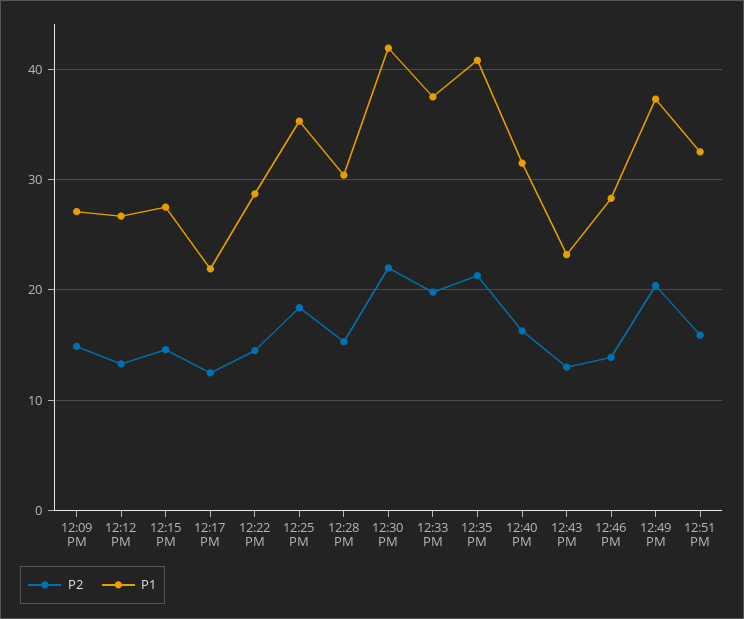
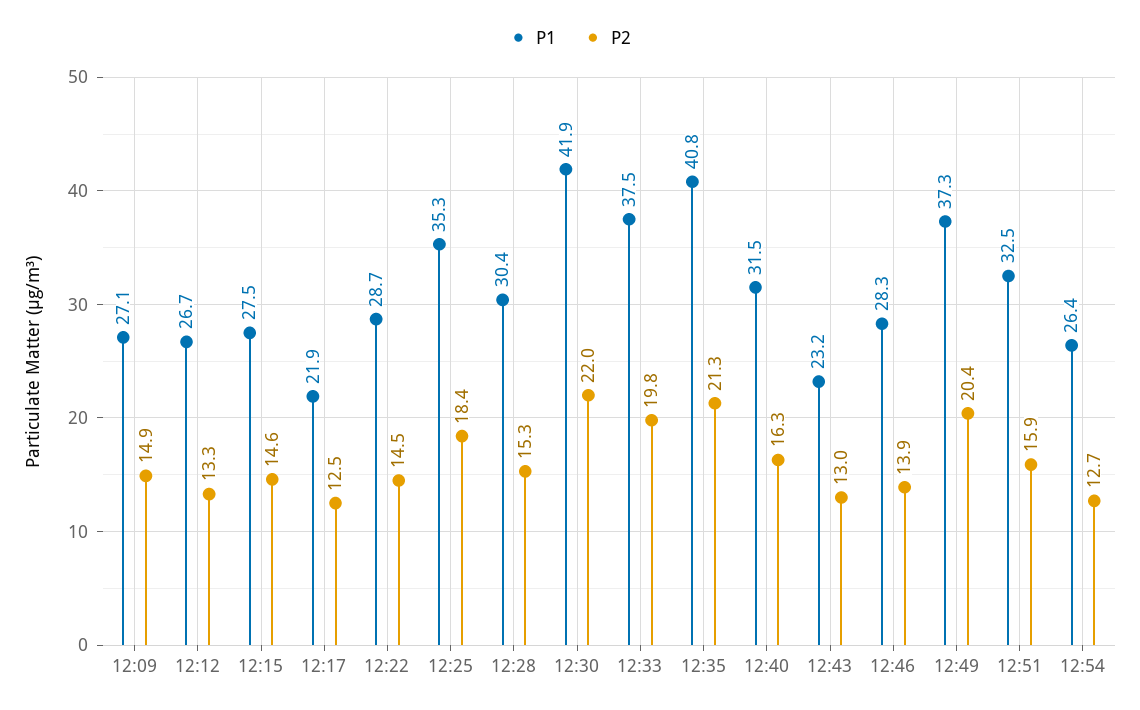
P1, 12:54: none -> 26.4
P2, 12:54: none -> 12.7

